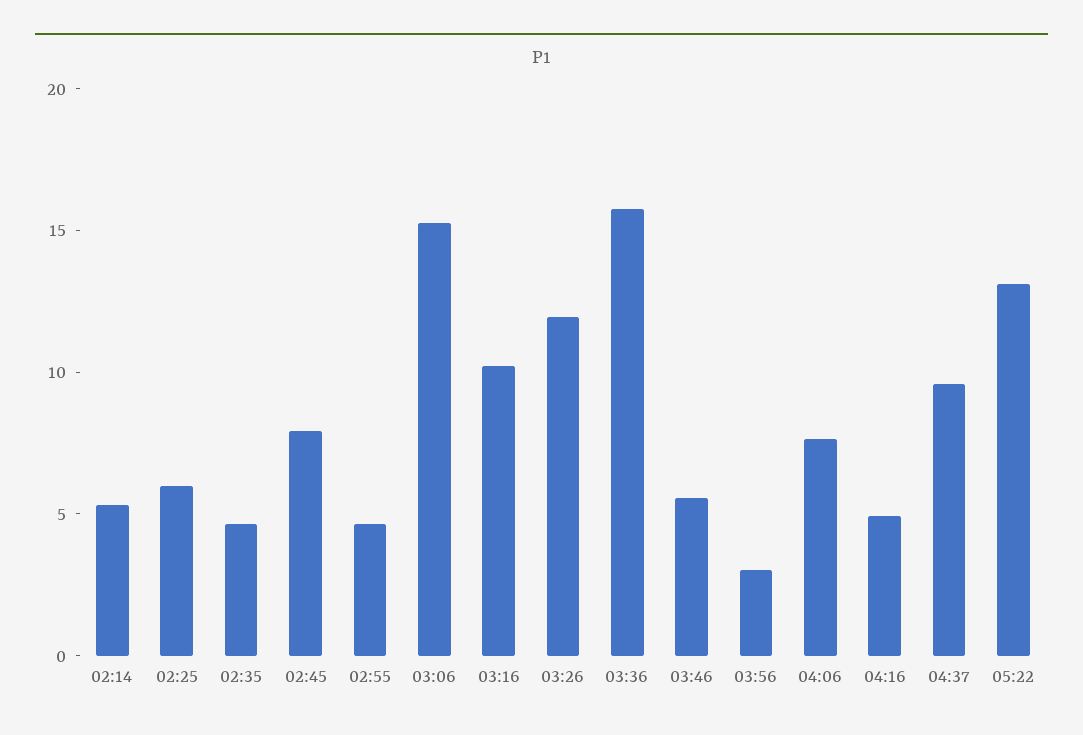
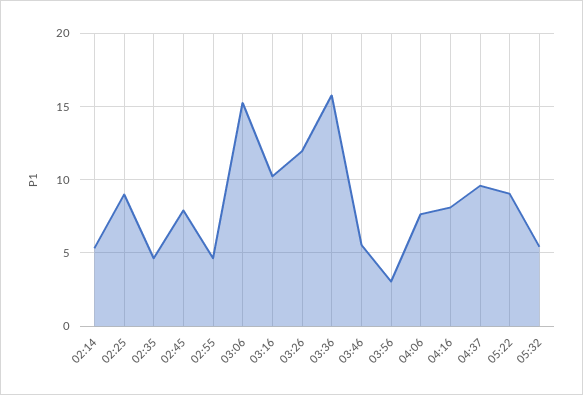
02:25: 6 -> 9
04:16: 5 -> 8
05:22: 13 -> 9
05:32: none -> 5.5

